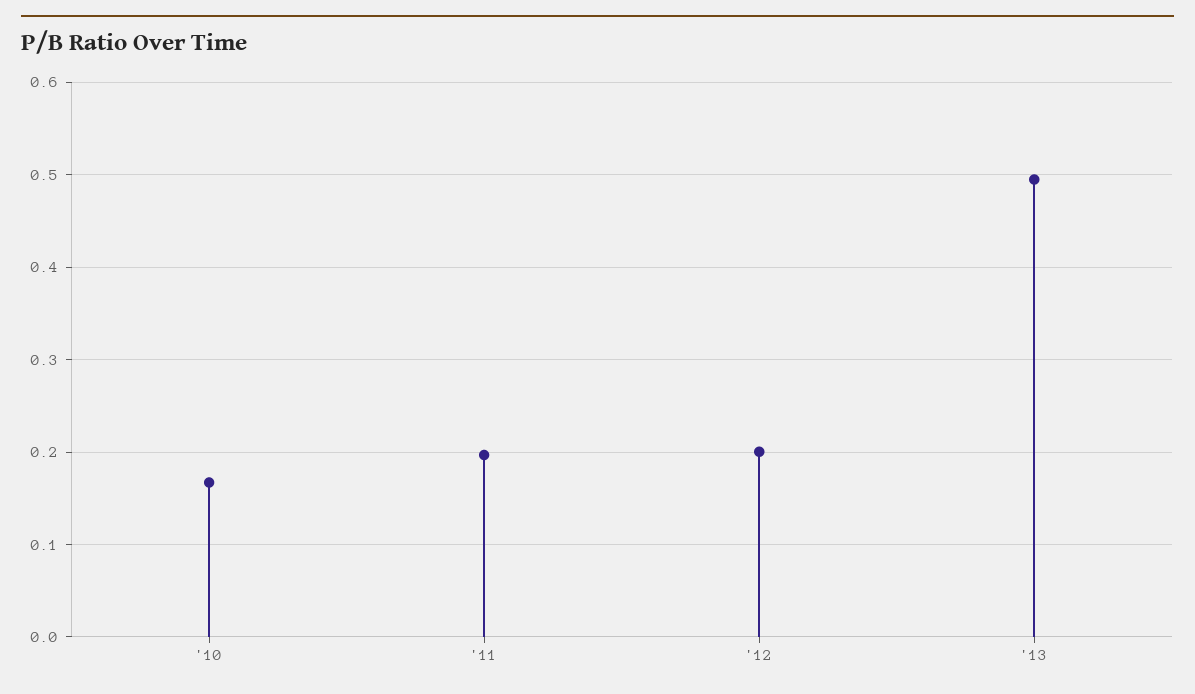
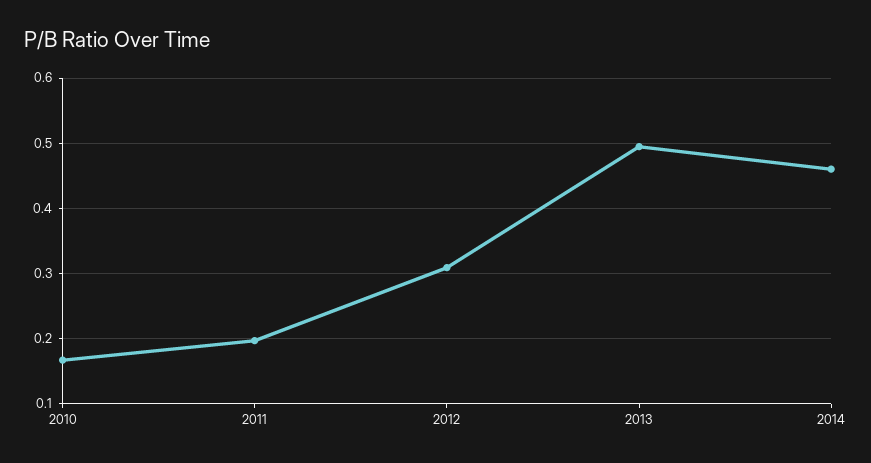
'12: 0.2 -> 0.31
2014: none -> 0.46

